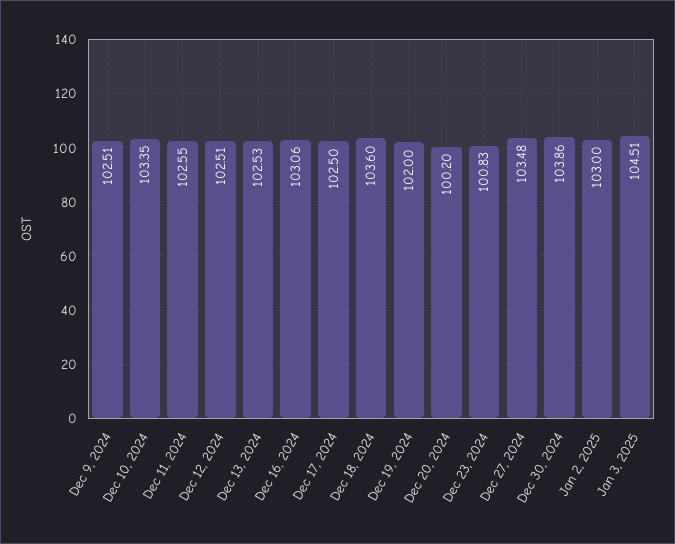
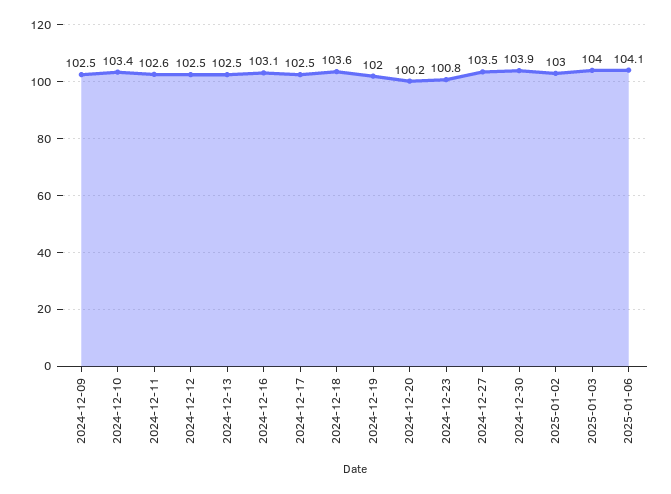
Jan 3, 2025: 104.51 -> 104
2025-01-06: none -> 104.1

